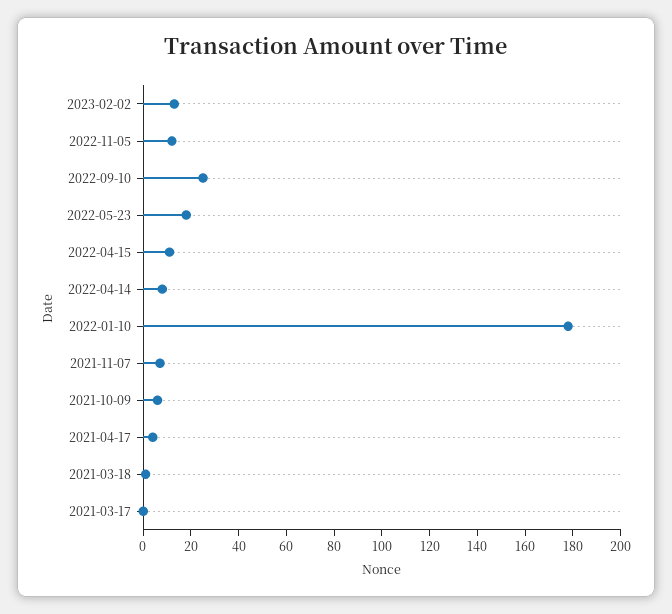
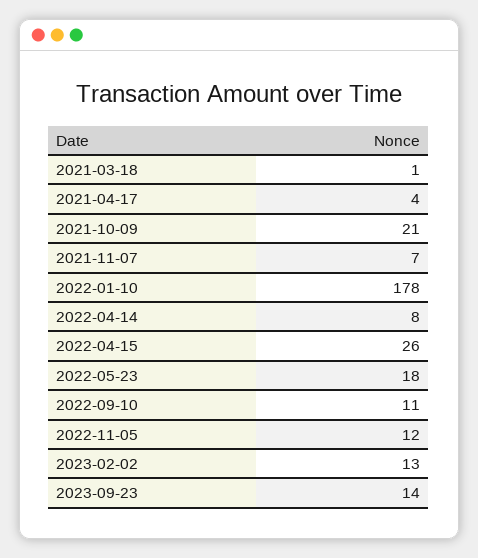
2022-09-10: 25 -> 11
2022-04-15: 10 -> 26
2021-10-09: 5 -> 21
2021-03-17: 0 -> none
2023-09-23: none -> 14

